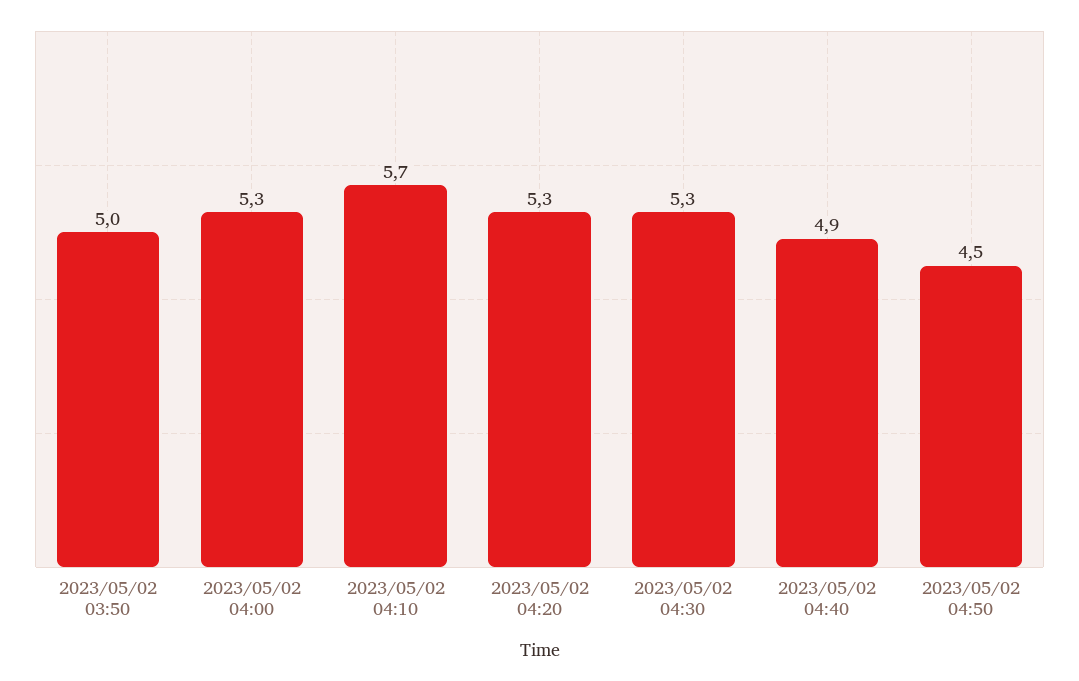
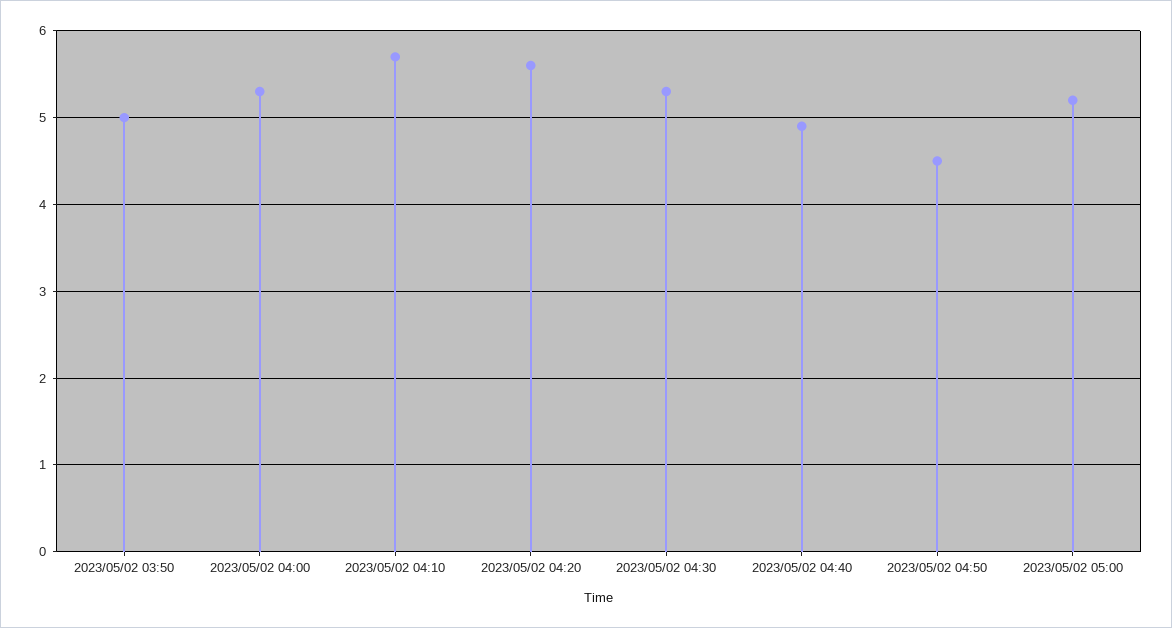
2023/05/02 04:20: 5.3 -> 5.6
2023/05/02 05:00: none -> 5.2

